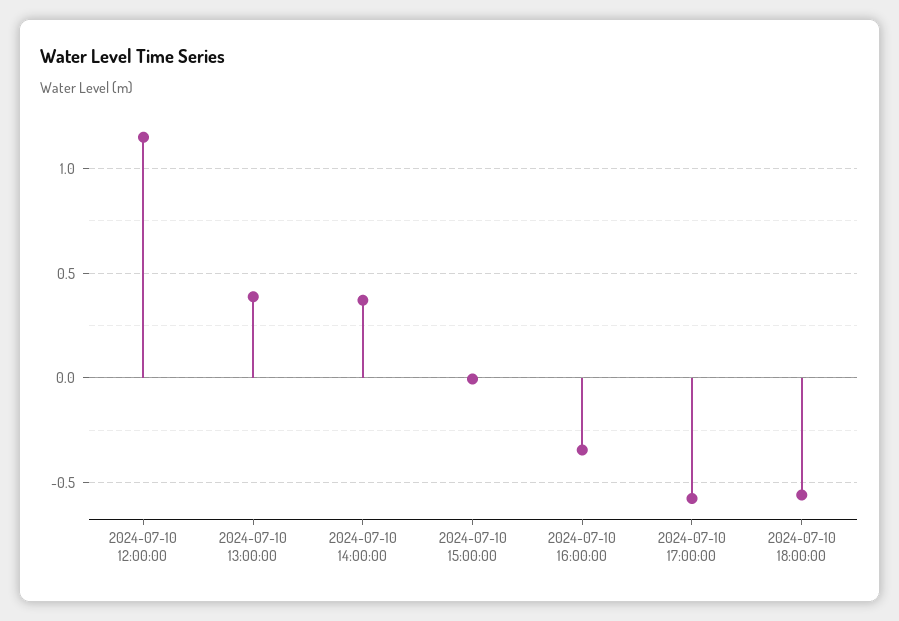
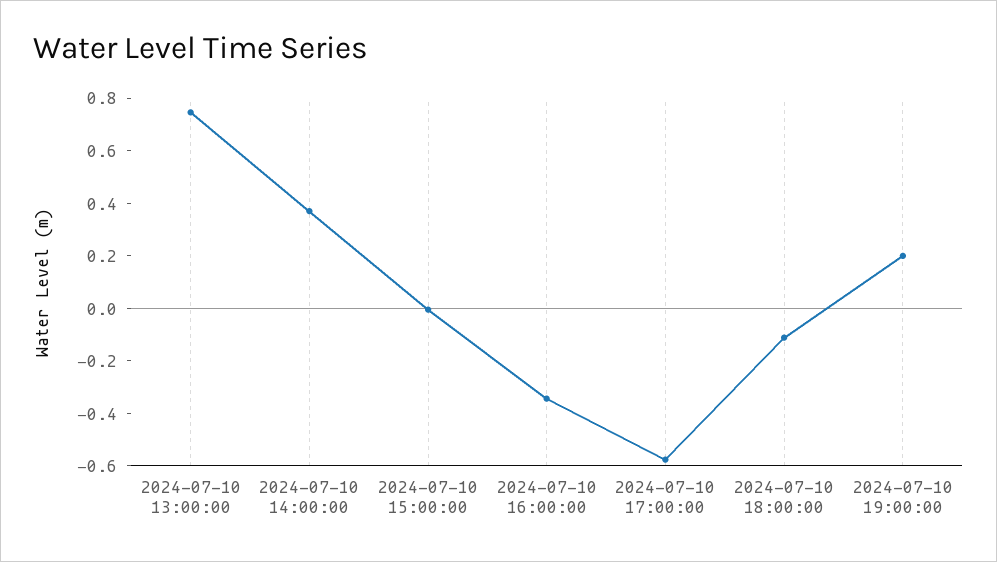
2024-07-10 12:00:00: 1.15 -> none
2024-07-10 13:00:00: 0.4 -> 0.75
2024-07-10 18:00:00: -0.55 -> -0.1
2024-07-10 19:00:00: none -> 0.2

